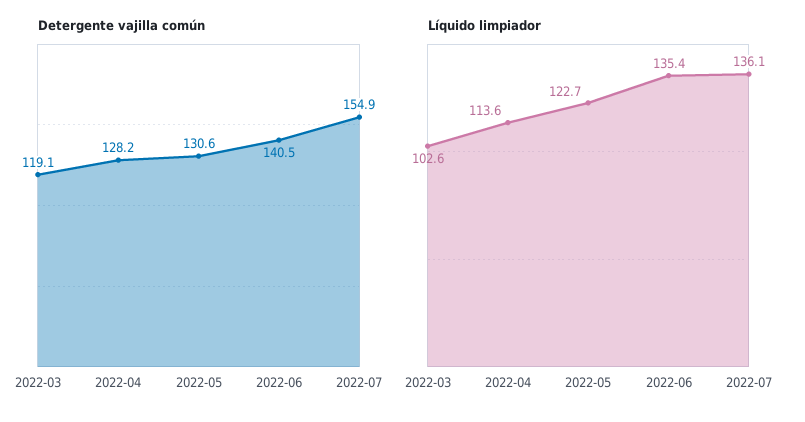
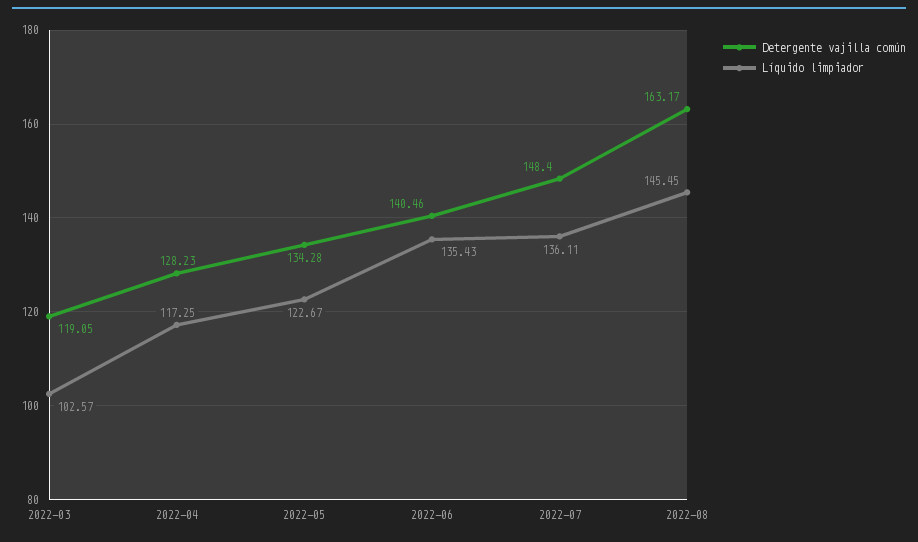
Detergente vajilla común, 2022-05: 130.6 -> 134.28
Detergente vajilla común, 2022-07: 154.9 -> 148.4
Líquido limpiador, 2022-04: 113.6 -> 117.25
Detergente vajilla común, 2022-08: none -> 163.17
Líquido limpiador, 2022-08: none -> 145.45

